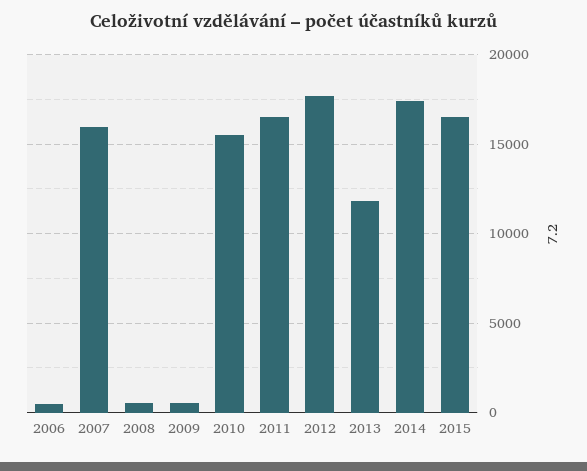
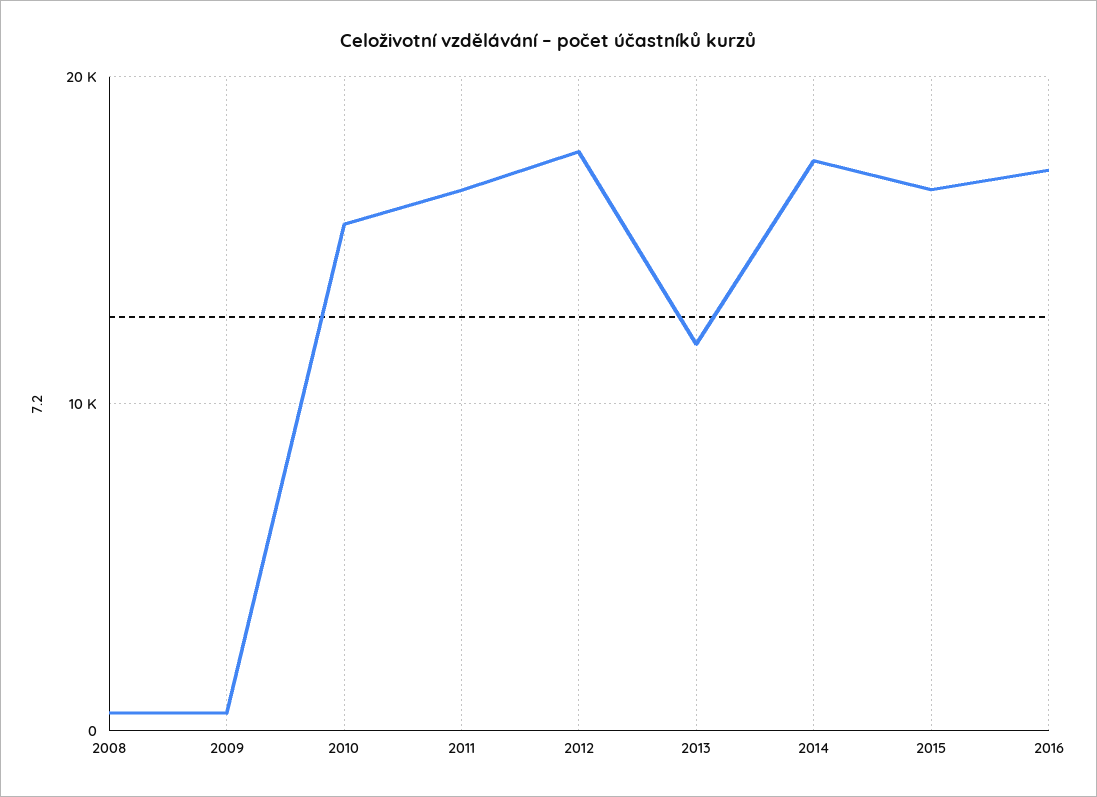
2006: 500 -> none
2007: 16000 -> none
2016: none -> 17000

